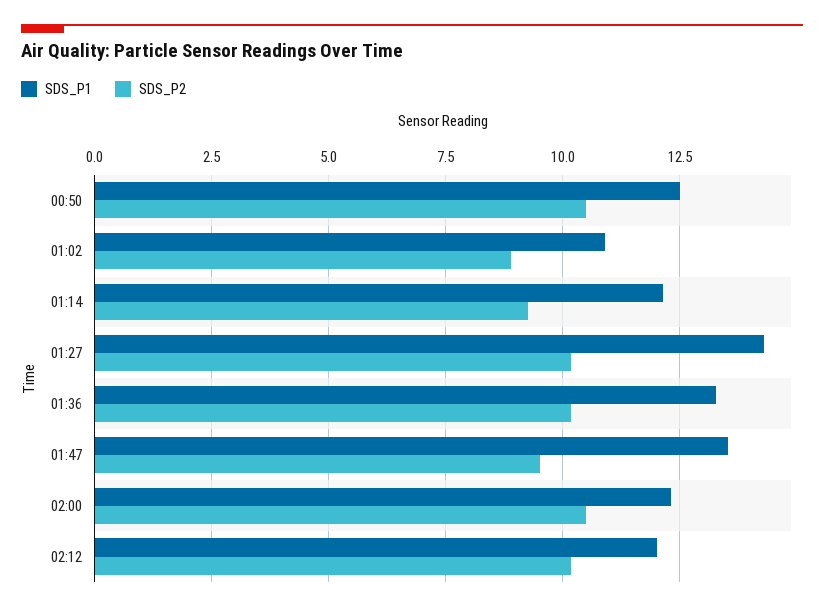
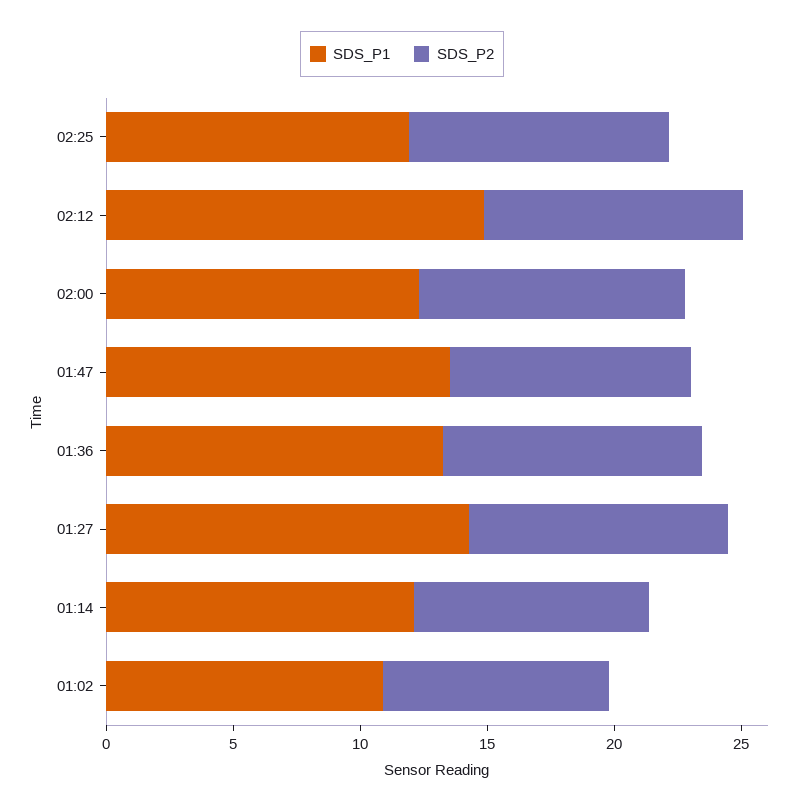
SDS_P1, 00:50: 12.5 -> none
SDS_P2, 00:50: 10.5 -> none
SDS_P1, 02:12: 12 -> 15
SDS_P1, 02:25: none -> 12
SDS_P2, 02:25: none -> 10

